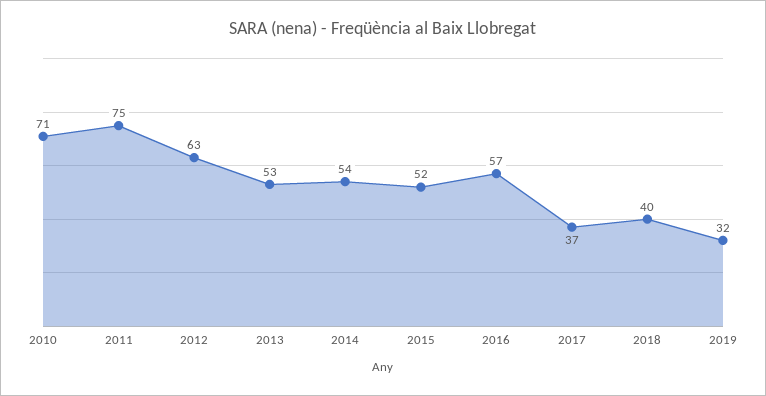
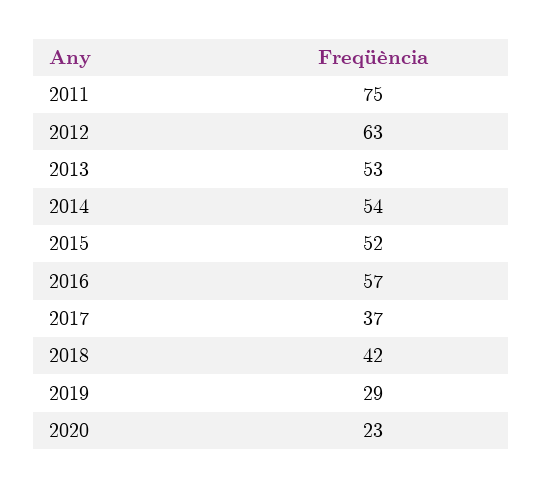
2010: 71 -> none
2018: 40 -> 42
2019: 32 -> 29
2020: none -> 23

